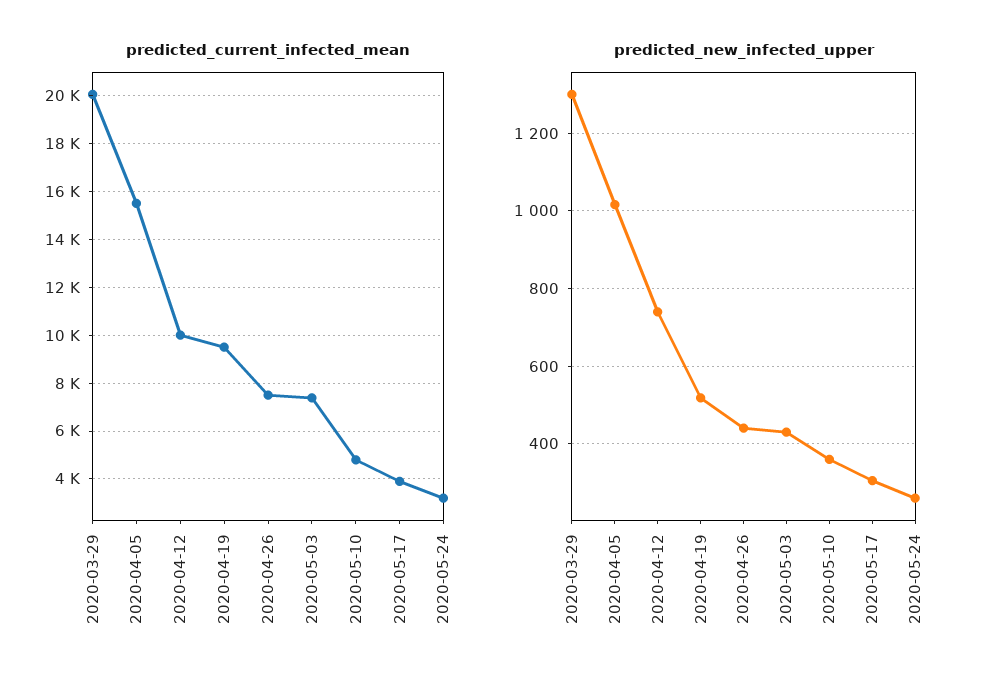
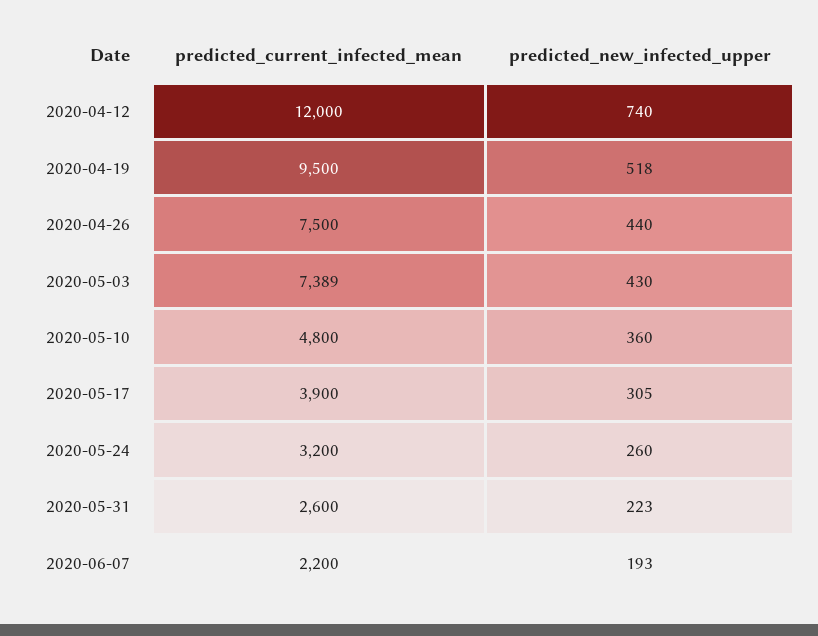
predicted_current_infected_mean, 2020-03-29: 20000 -> none
predicted_current_infected_mean, 2020-04-05: 15500 -> none
predicted_current_infected_mean, 2020-04-12: 10000 -> 12000
predicted_new_infected_upper, 2020-03-29: 1300 -> none
predicted_new_infected_upper, 2020-04-05: 1020 -> none
predicted_current_infected_mean, 2020-05-31: none -> 2600
predicted_new_infected_upper, 2020-05-31: none -> 223
predicted_current_infected_mean, 2020-06-07: none -> 2200
predicted_new_infected_upper, 2020-06-07: none -> 193

